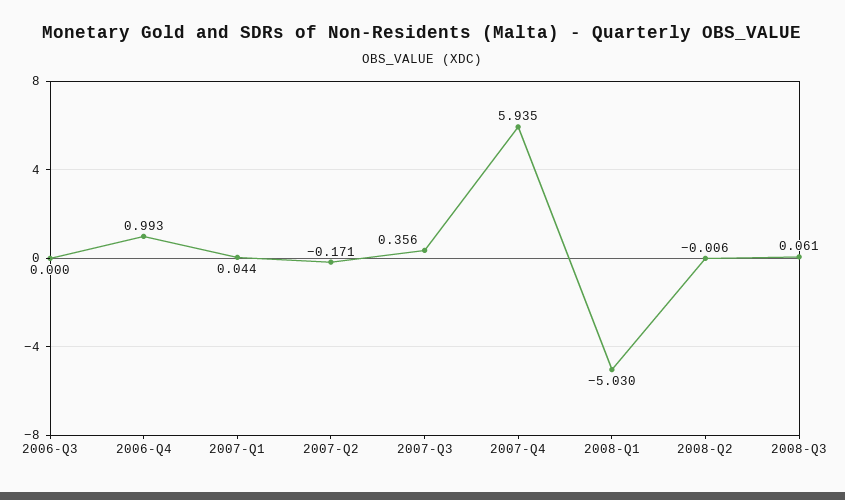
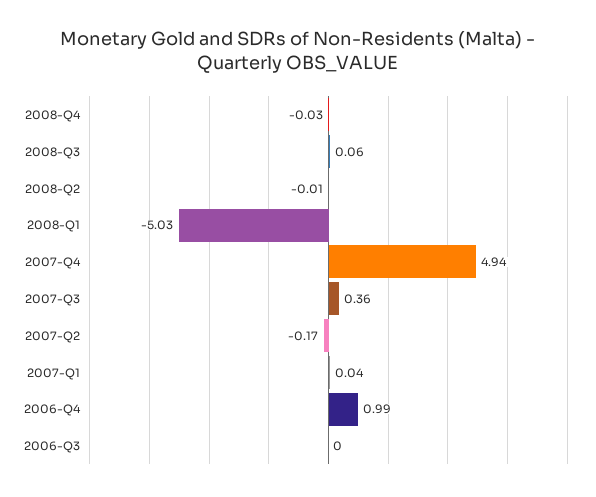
2007-Q4: 5.935 -> 4.94
2008-Q4: none -> -0.03

